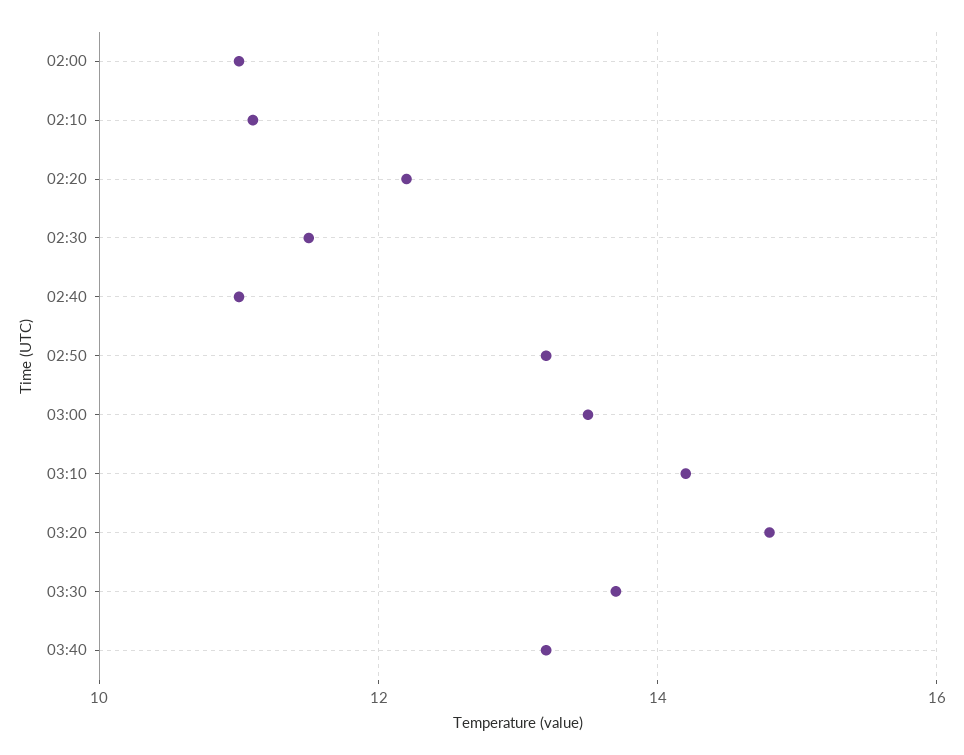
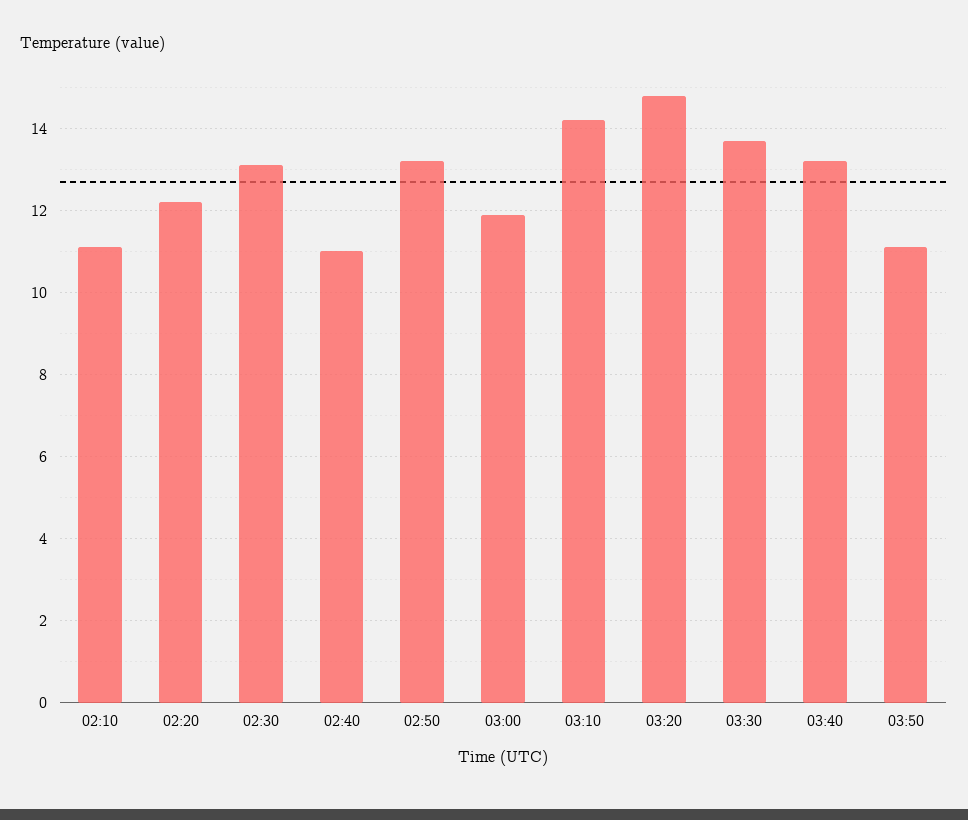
02:00: 11 -> none
02:30: 11.5 -> 13
03:00: 13.5 -> 12
03:50: none -> 11

